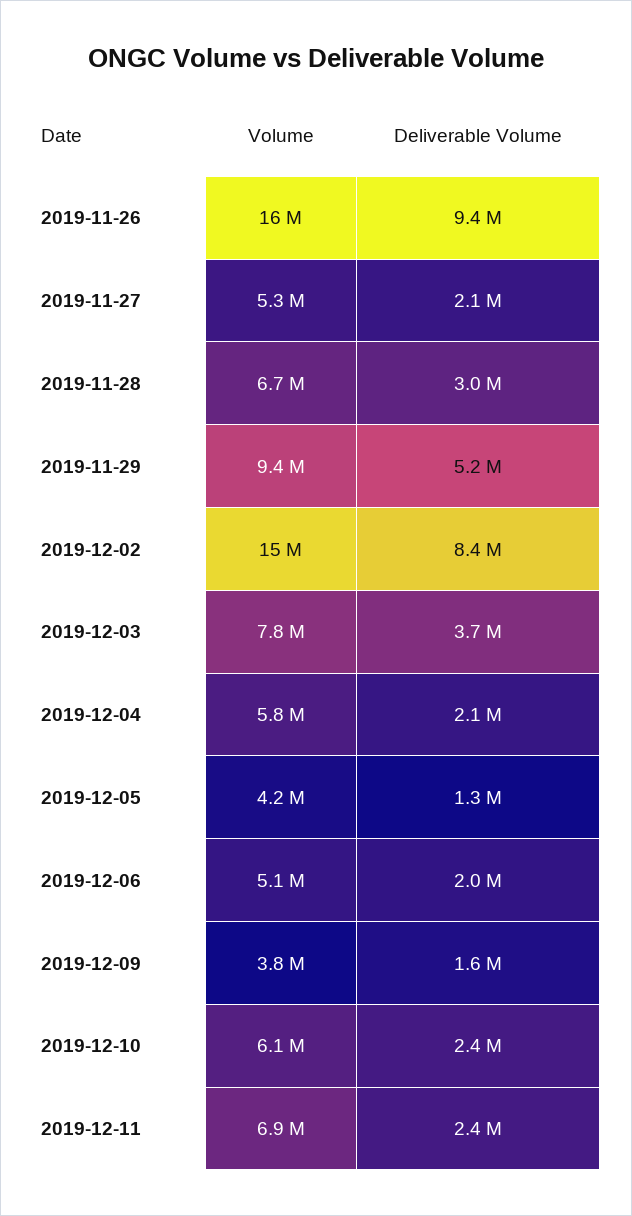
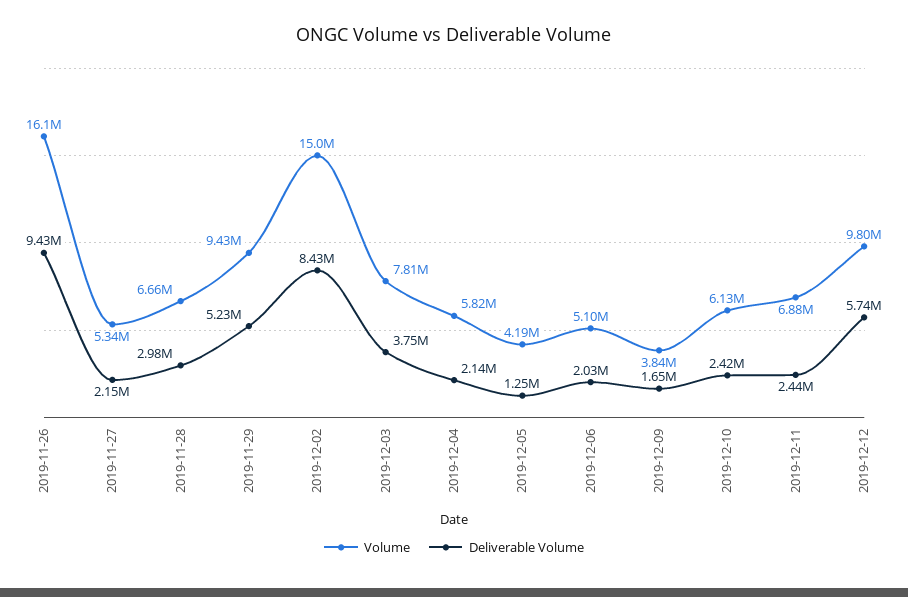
Volume, 2019-12-12: none -> 9800000
Deliverable Volume, 2019-12-12: none -> 5740000

